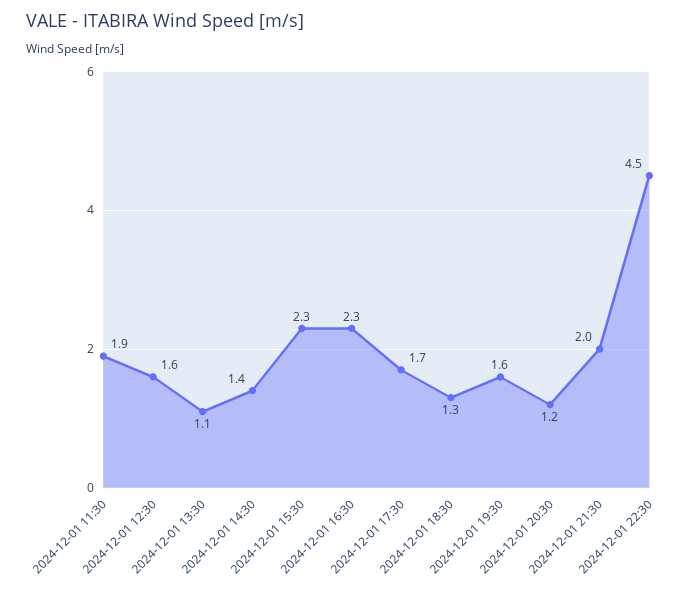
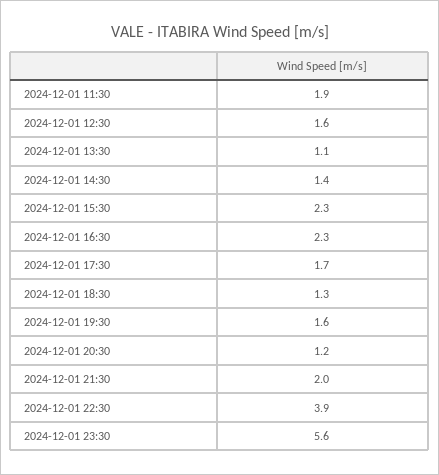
2024-12-01 22:30: 4.5 -> 3.9
2024-12-01 23:30: none -> 5.6

